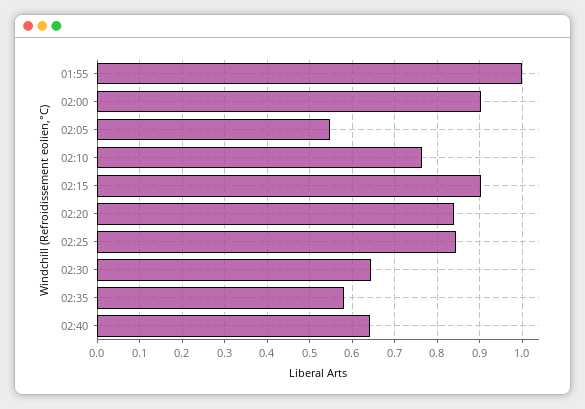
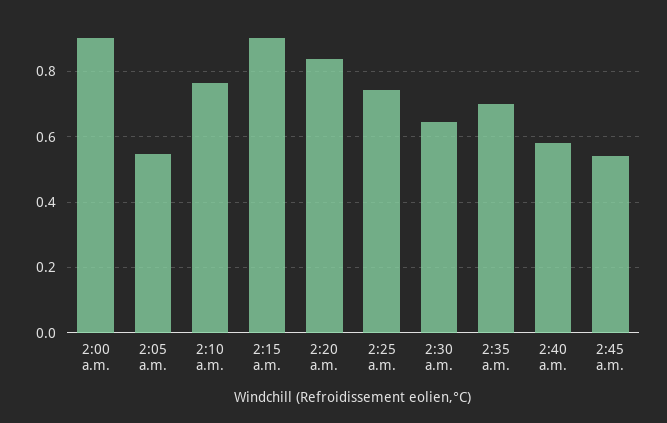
01:55: 1 -> none
02:25: 0.84 -> 0.74
02:35: 0.58 -> 0.7
02:40: 0.64 -> 0.58
2:45 a.m.: none -> 0.54

